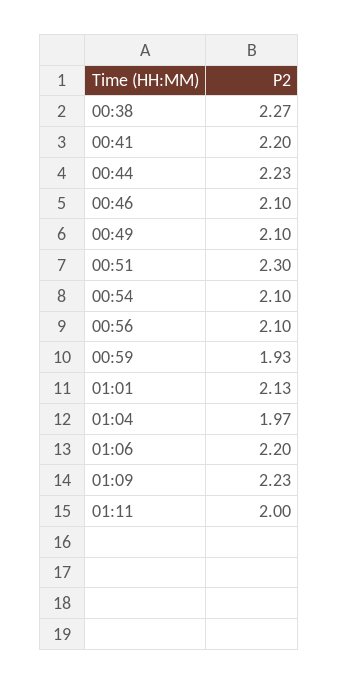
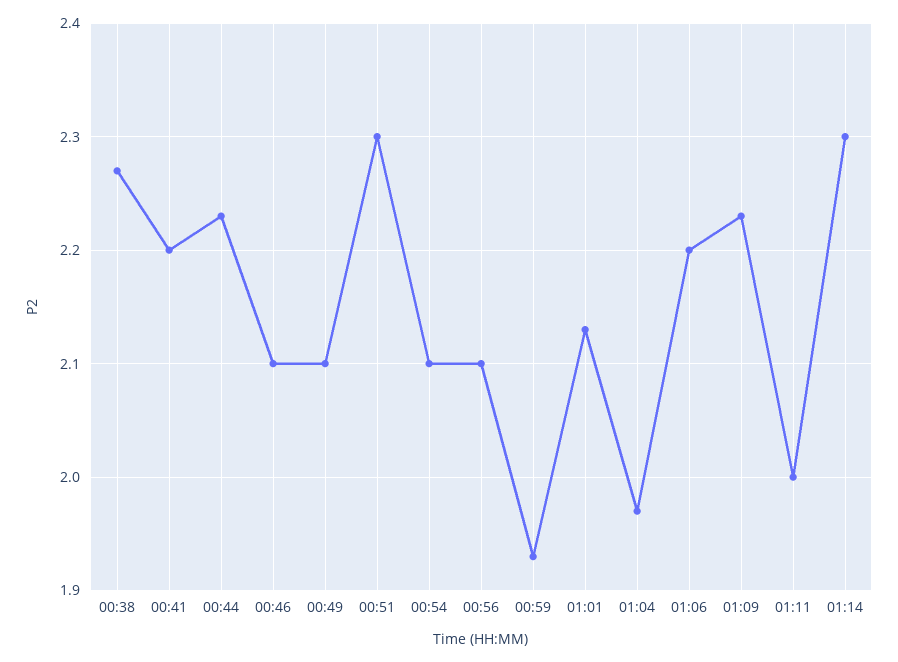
01:14: none -> 2.3

